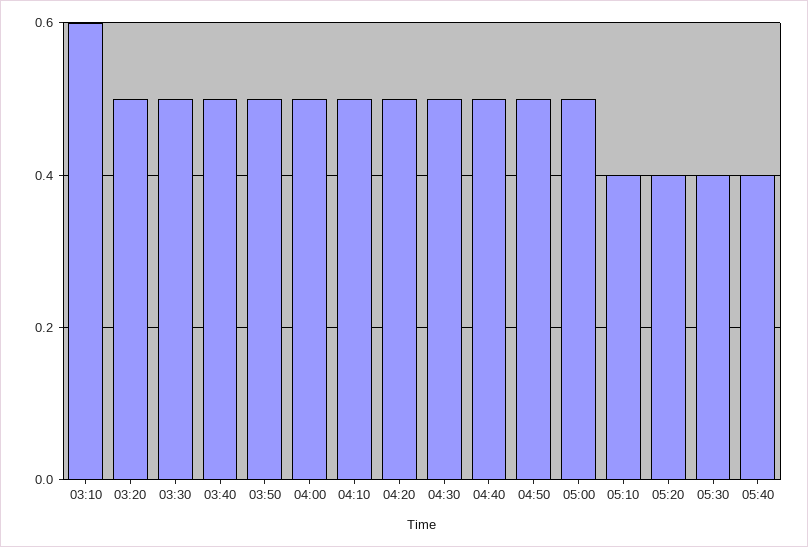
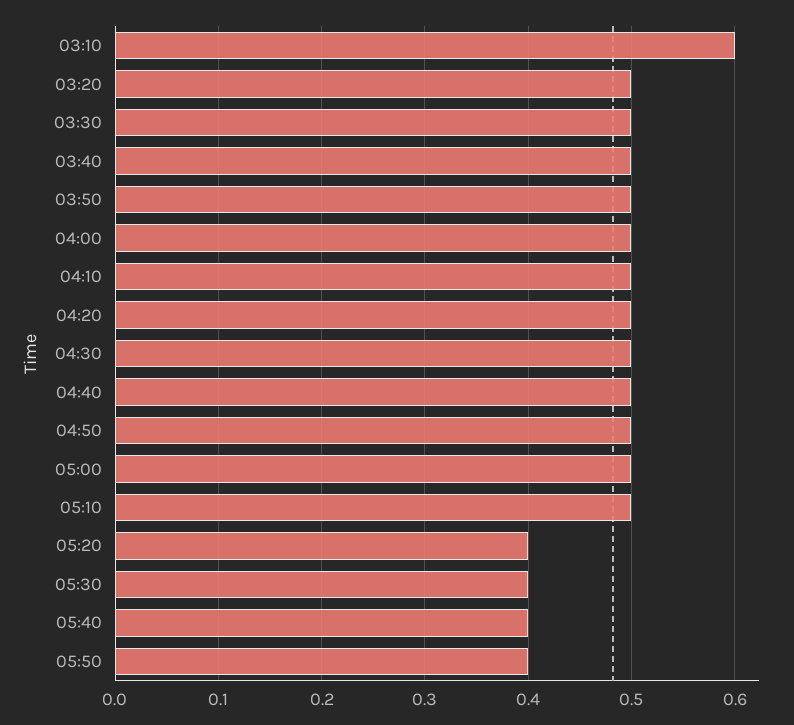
05:10: 0.4 -> 0.5
05:50: none -> 0.4

